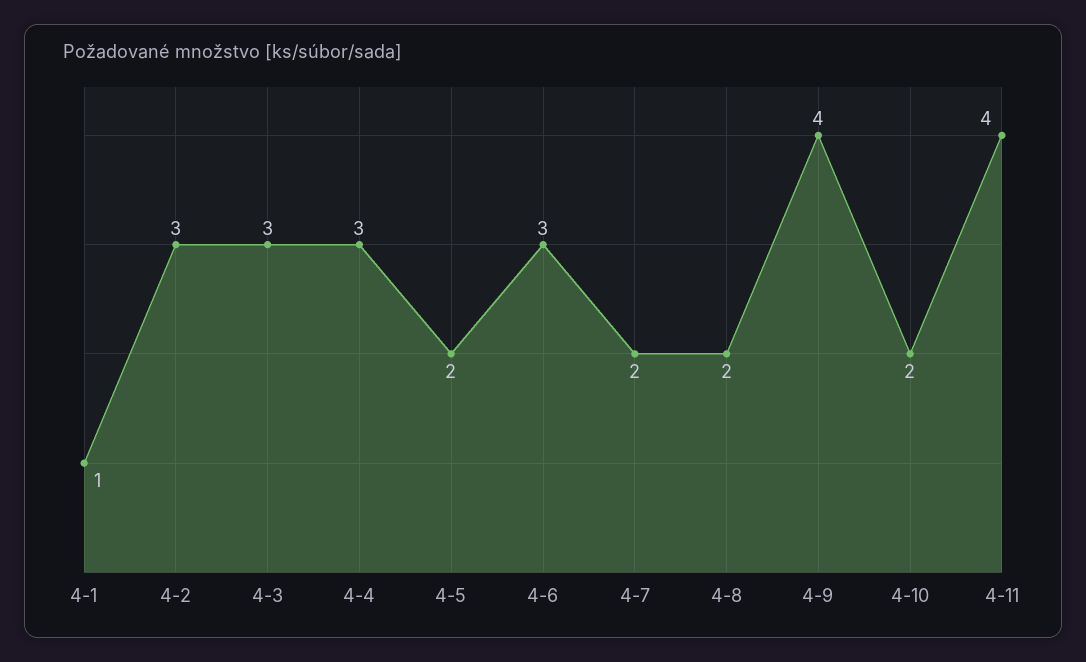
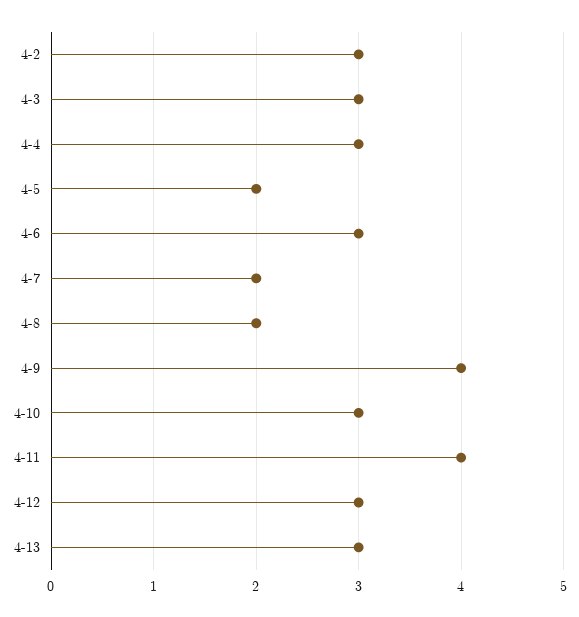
4-1: 1 -> none
4-10: 2 -> 3
4-12: none -> 3
4-13: none -> 3

